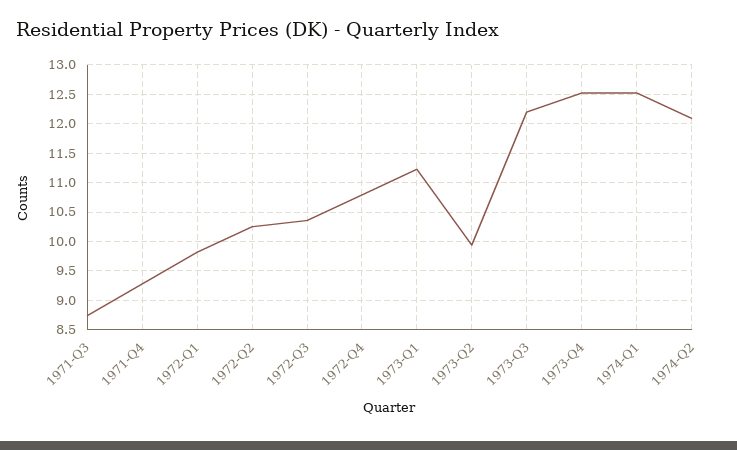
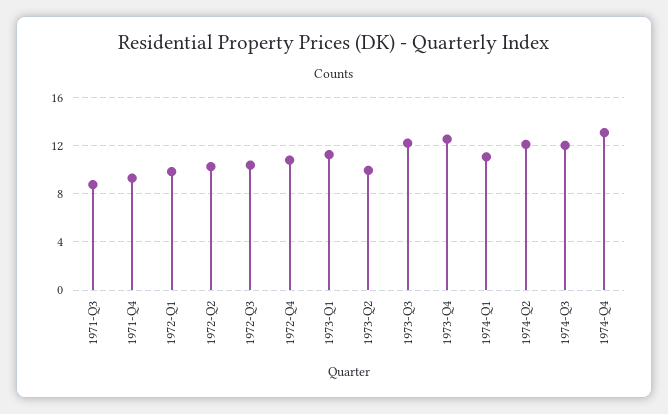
1974-Q1: 12.5 -> 11
1974-Q3: none -> 12
1974-Q4: none -> 13

